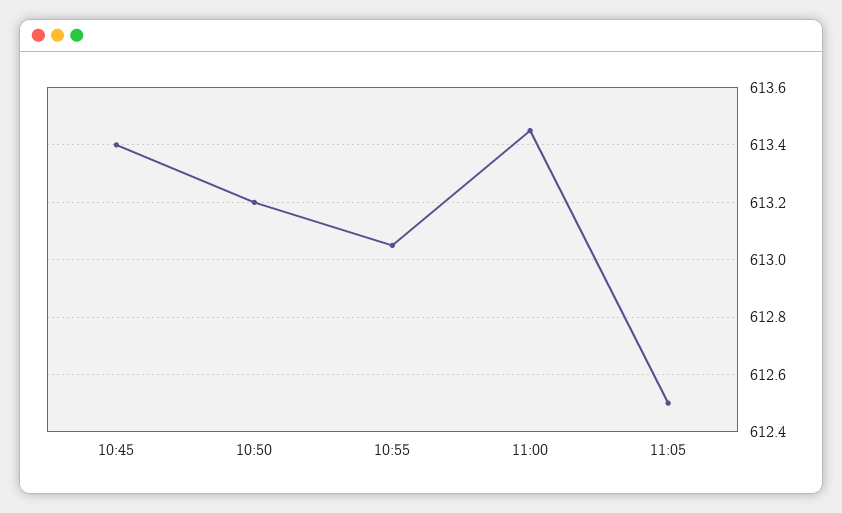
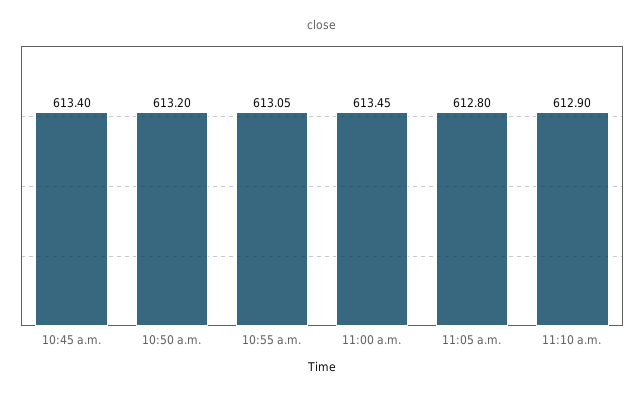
11:05: 612.5 -> 612.8
11:10 a.m.: none -> 612.9

